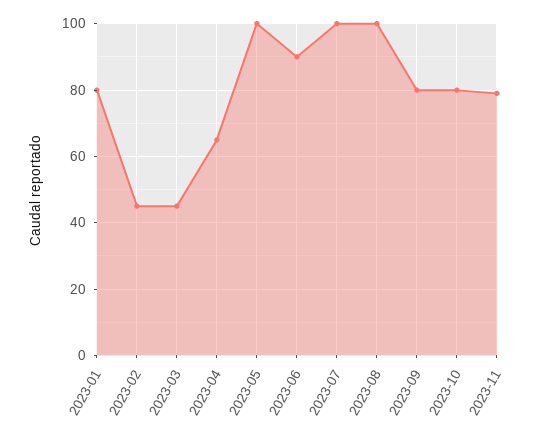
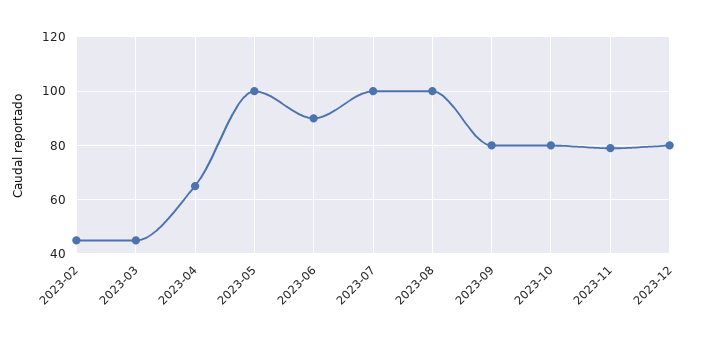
2023-01: 80 -> none
2023-12: none -> 80

